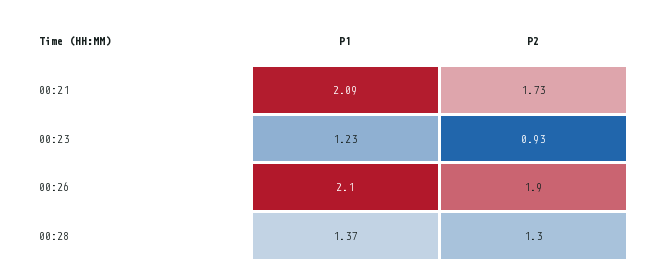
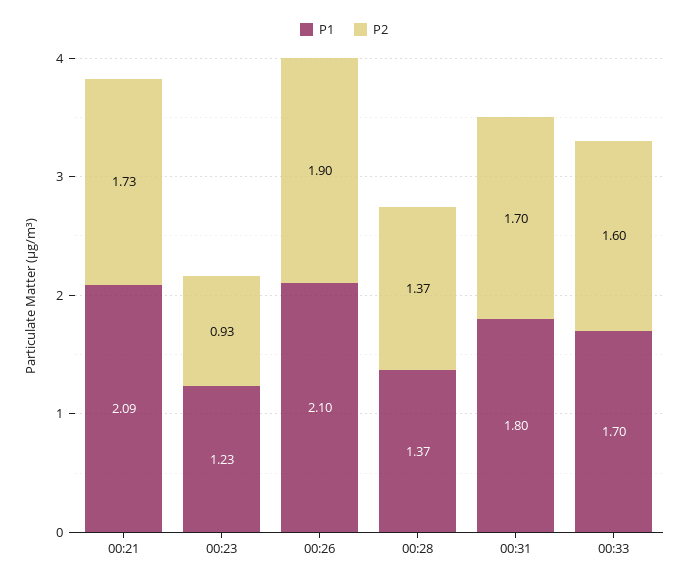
P2, 00:28: 1.3 -> 1.37
P1, 00:31: none -> 1.8
P2, 00:31: none -> 1.7
P1, 00:33: none -> 1.7
P2, 00:33: none -> 1.6

